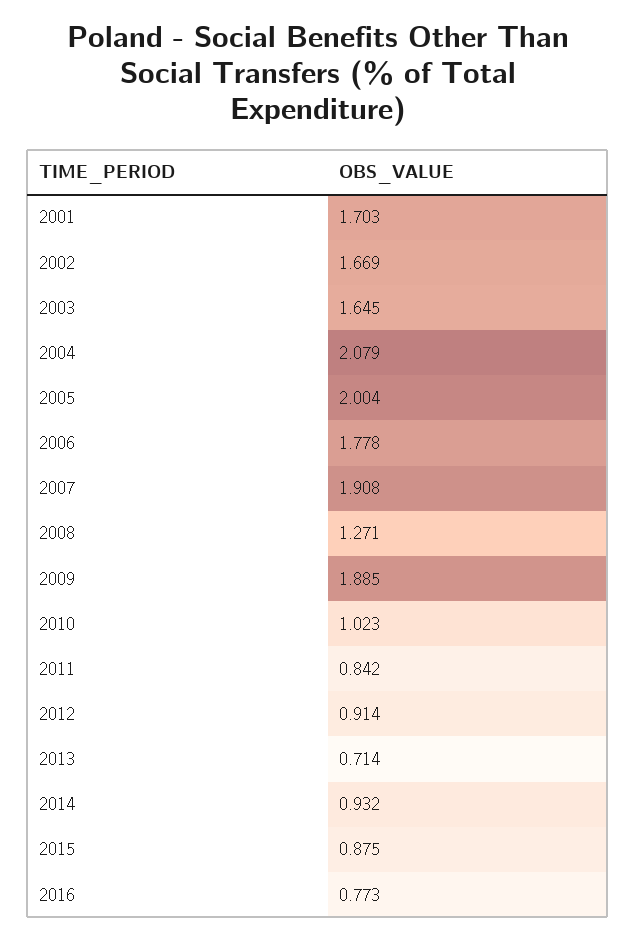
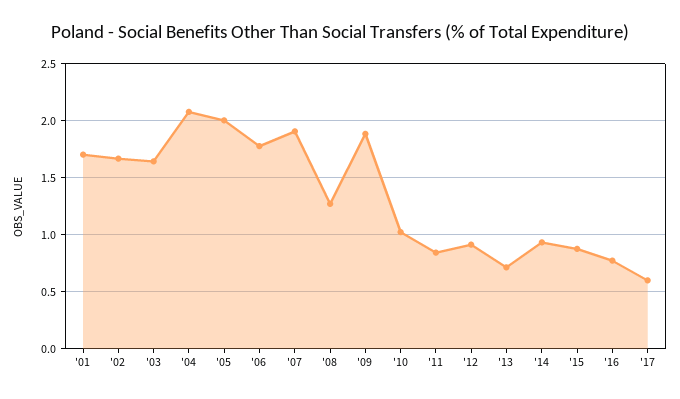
'17: none -> 0.6

